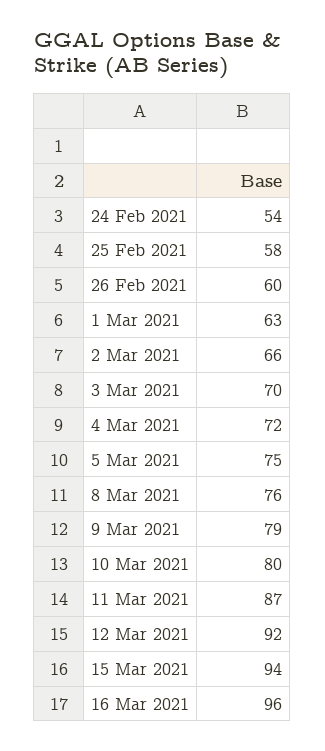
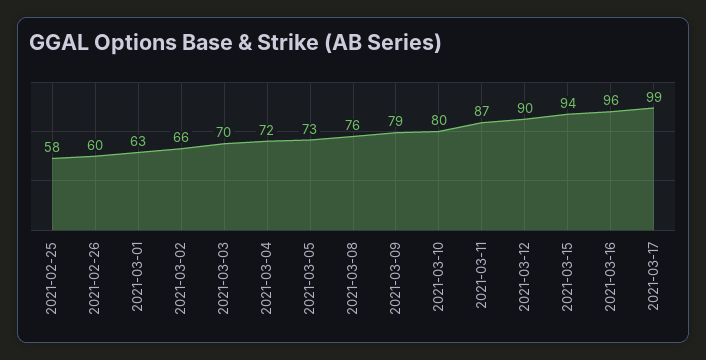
24 Feb 2021: 54 -> none
5 Mar 2021: 75 -> 73
12 Mar 2021: 92 -> 90
2021-03-17: none -> 99

